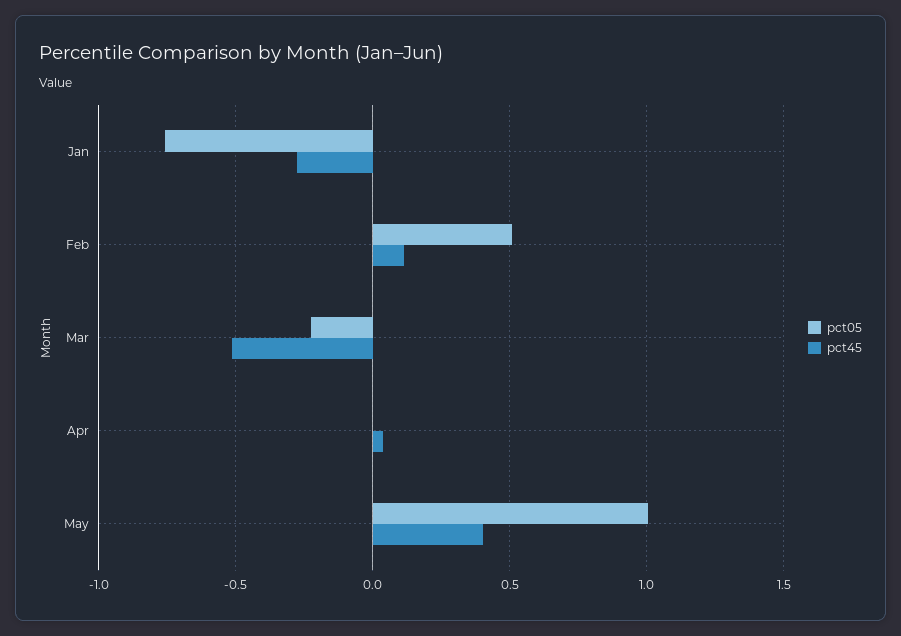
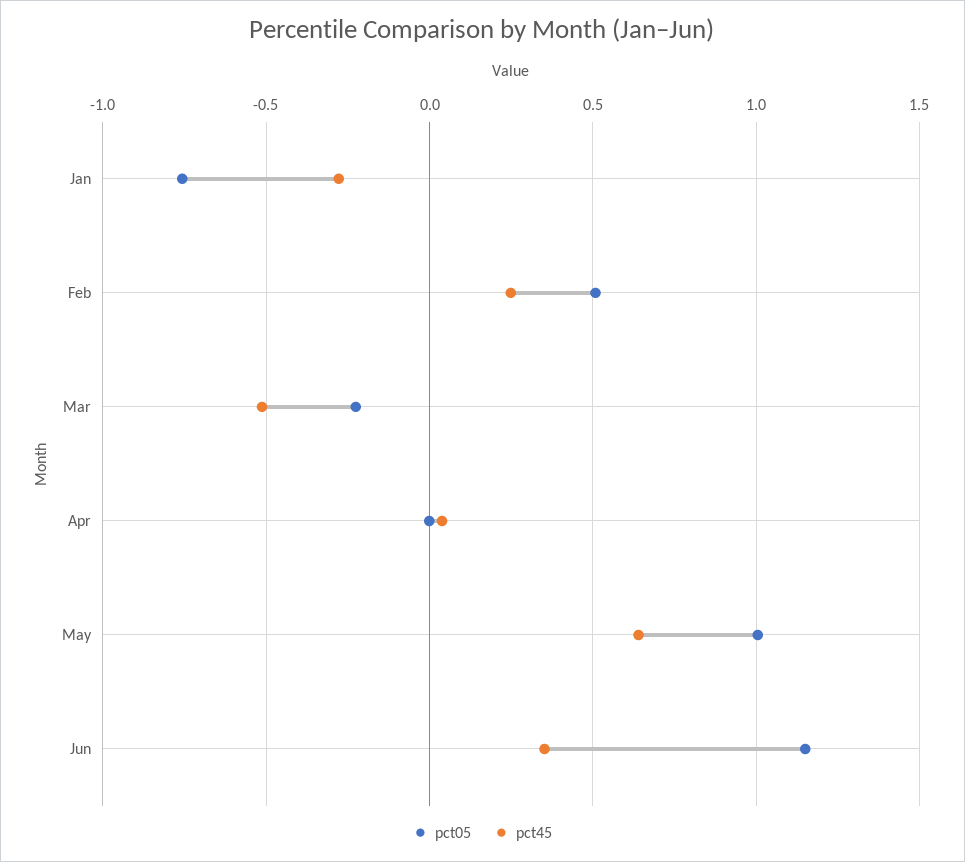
pct45, Feb: 0.1 -> 0.25
pct45, May: 0.4 -> 0.65
pct05, Jun: none -> 1.15
pct45, Jun: none -> 0.35

